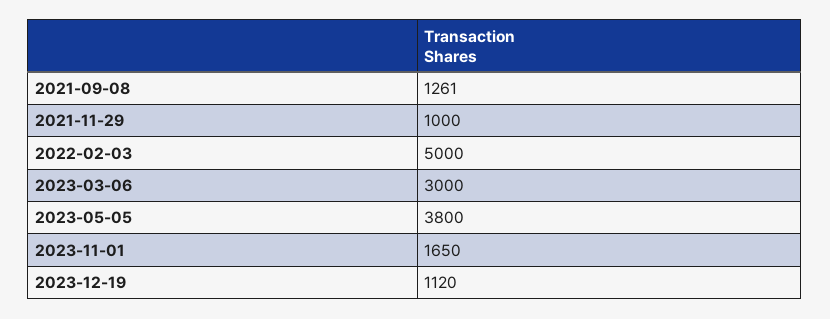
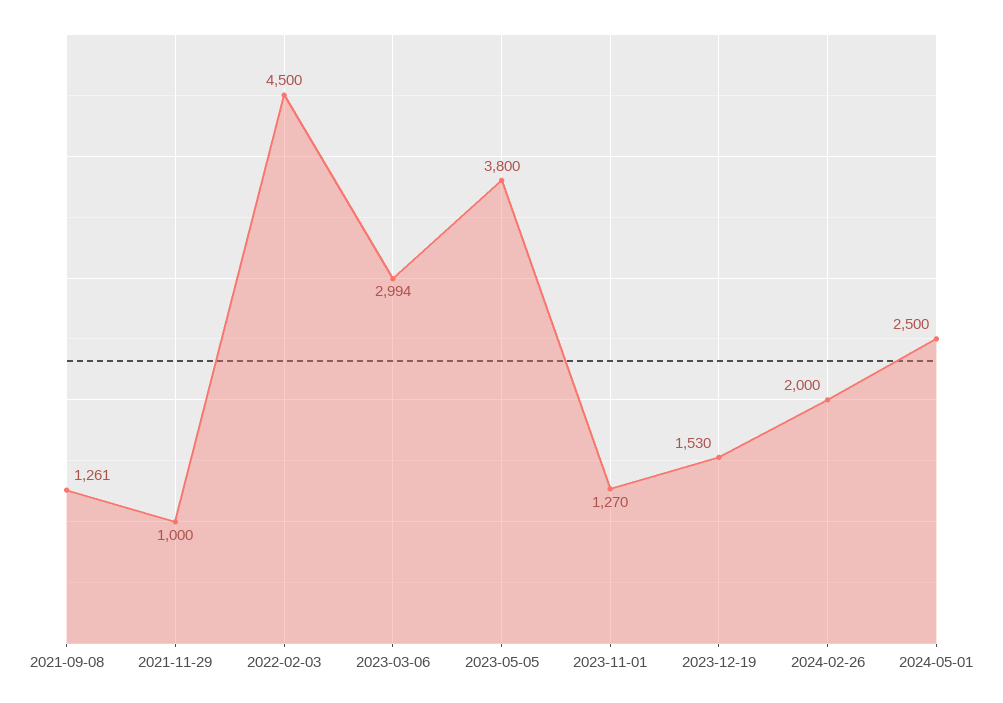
2022-02-03: 5000 -> 4500
2023-03-06: 3000 -> 2994
2023-11-01: 1650 -> 1270
2023-12-19: 1120 -> 1530
2024-02-26: none -> 2000
2024-05-01: none -> 2500

